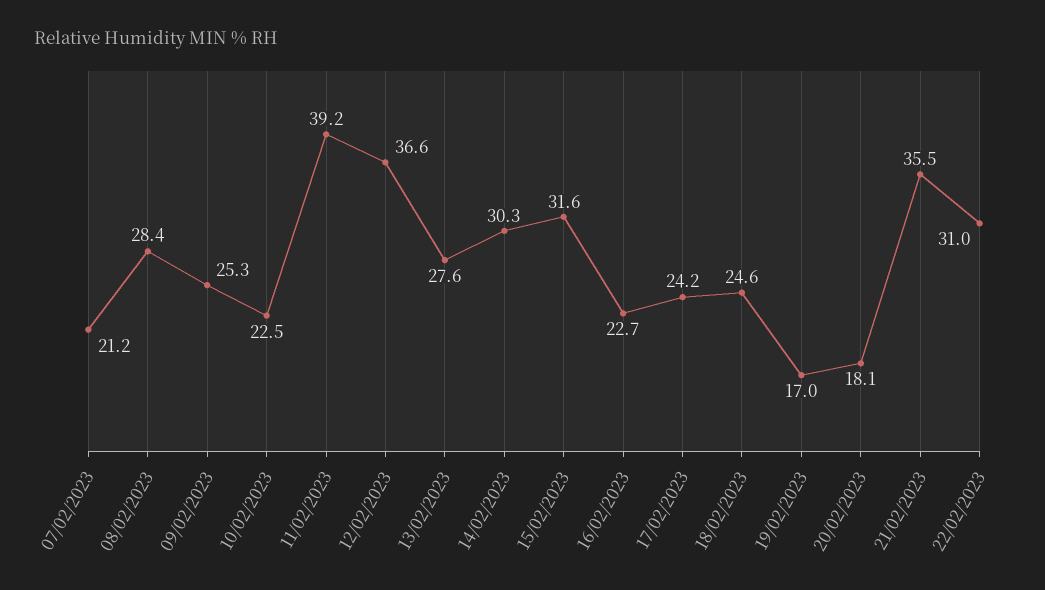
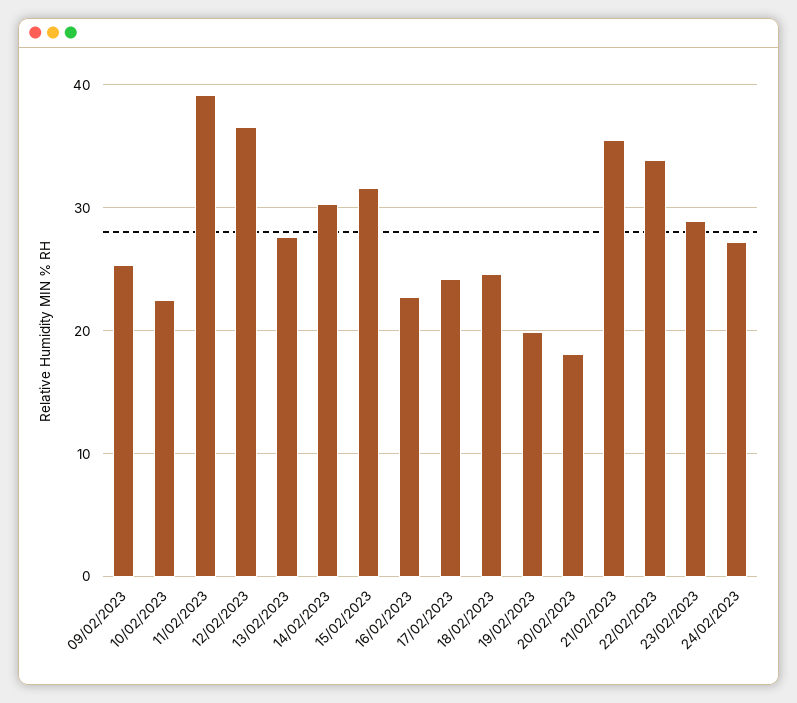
07/02/2023: 21.2 -> none
08/02/2023: 28.4 -> none
19/02/2023: 17 -> 20
22/02/2023: 31 -> 34
23/02/2023: none -> 29
24/02/2023: none -> 27

